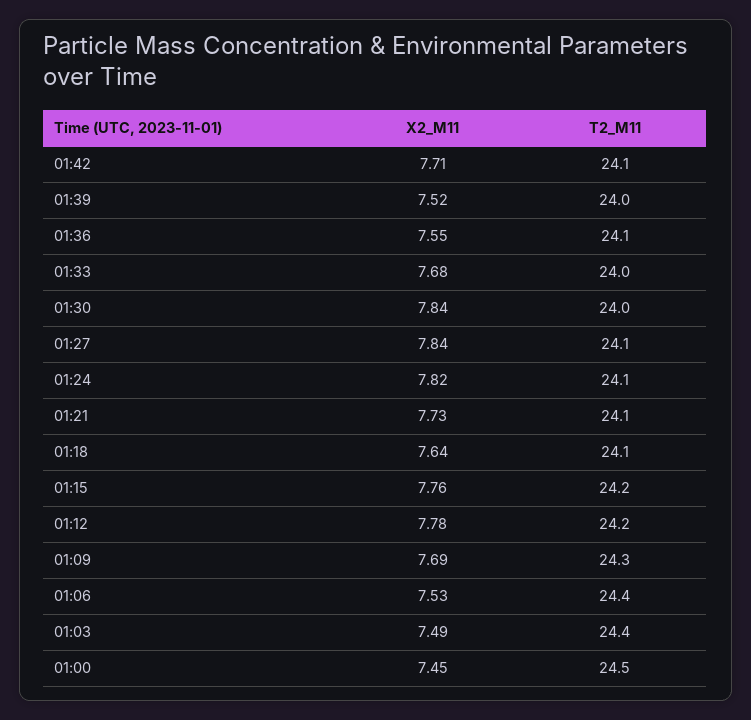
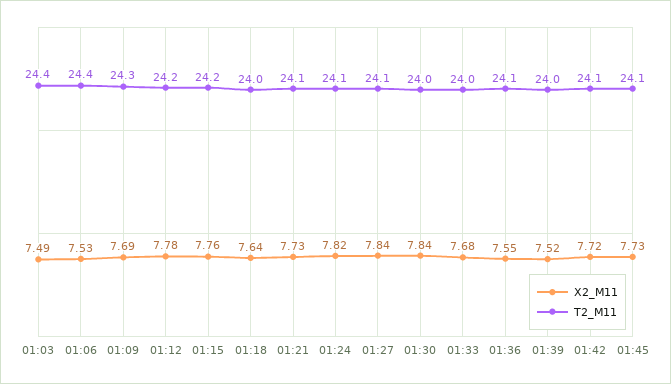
X2_M11, 01:42: 7.71 -> 7.72
T2_M11, 01:18: 24.1 -> 24
X2_M11, 01:00: 7.45 -> none
T2_M11, 01:00: 24.5 -> none
X2_M11, 01:45: none -> 7.73
T2_M11, 01:45: none -> 24.1

